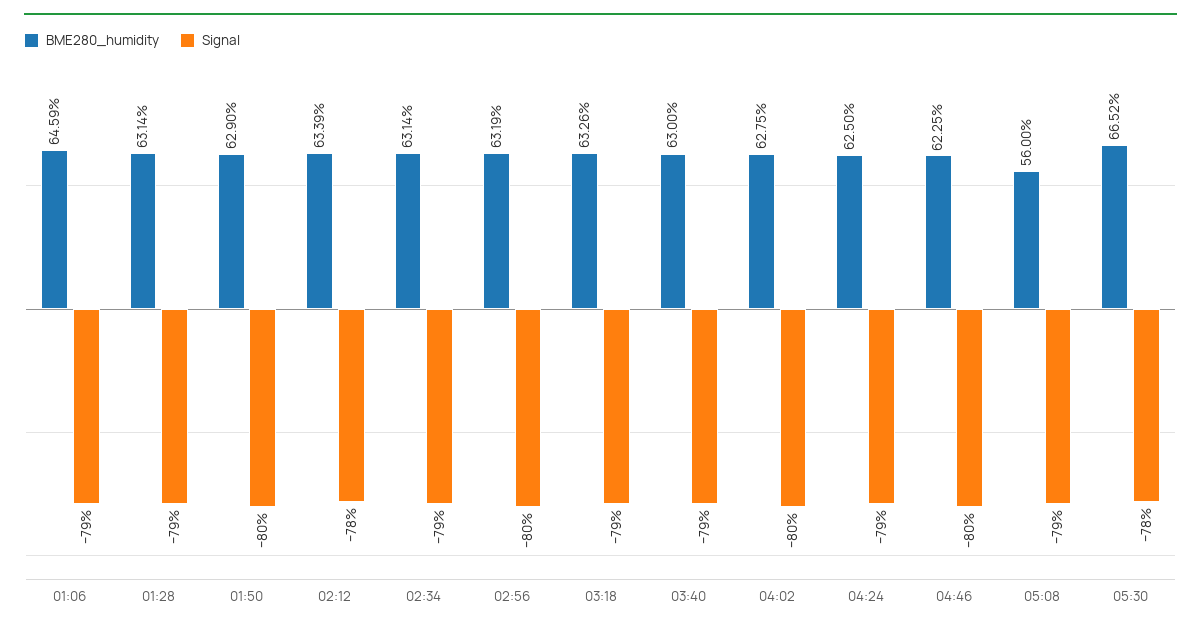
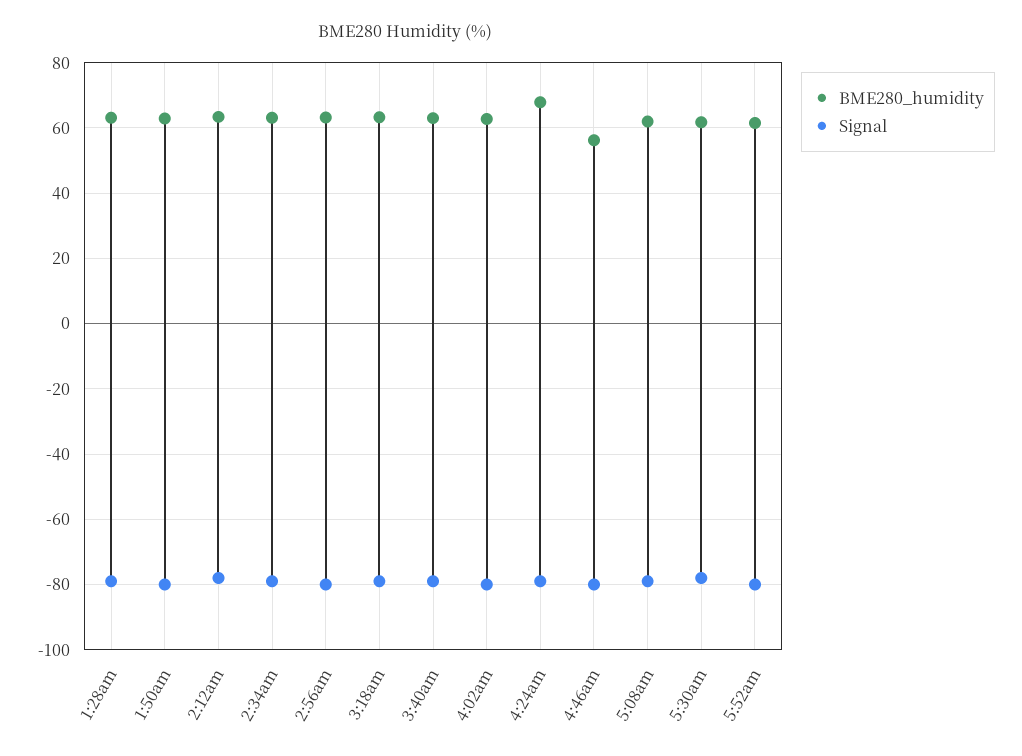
BME280_humidity, 01:06: 64.59 -> none
Signal, 01:06: -79 -> none
BME280_humidity, 04:24: 62.5 -> 68
BME280_humidity, 04:46: 62.25 -> 56
BME280_humidity, 05:08: 56 -> 62
BME280_humidity, 05:30: 66.52 -> 62
BME280_humidity, 5:52am: none -> 62
Signal, 5:52am: none -> -80

